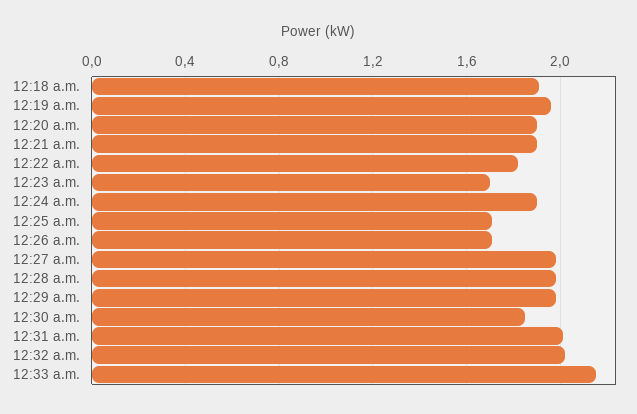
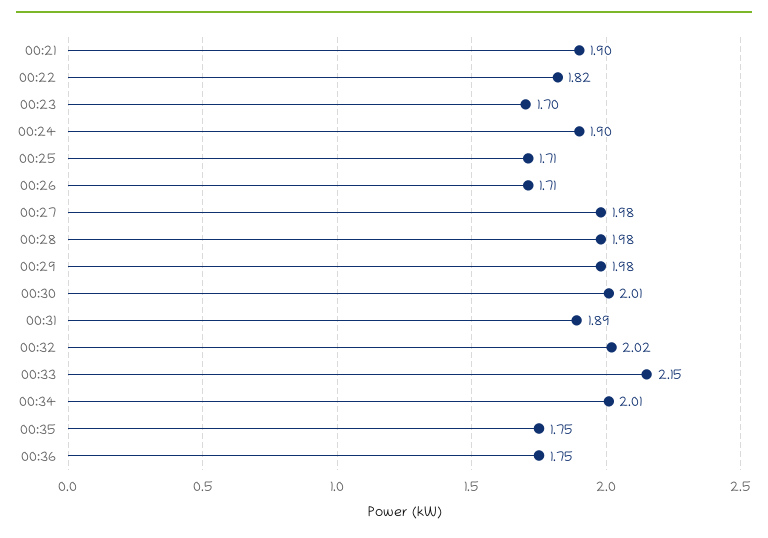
12:18 a.m.: 1.9 -> none
12:19 a.m.: 1.95 -> none
12:20 a.m.: 1.9 -> none
12:30 a.m.: 1.85 -> 2.01
12:31 a.m.: 2 -> 1.89
00:34: none -> 2.01
00:35: none -> 1.75
00:36: none -> 1.75

